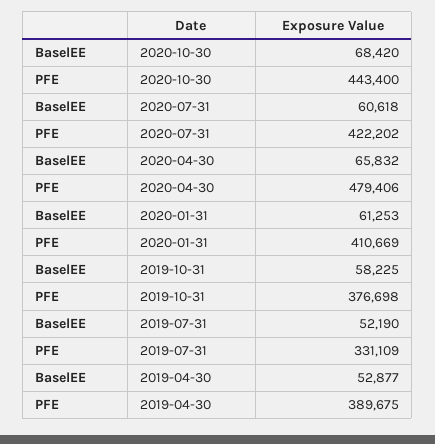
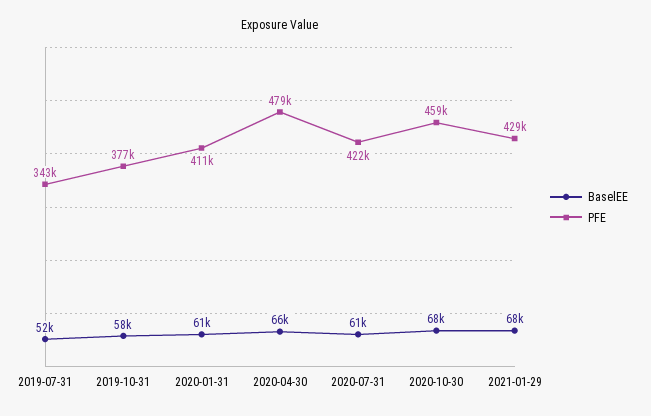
PFE, 2020-10-30: 443400 -> 459000
PFE, 2019-07-31: 331109 -> 343000
BaselEE, 2019-04-30: 52877 -> none
PFE, 2019-04-30: 389675 -> none
BaselEE, 2021-01-29: none -> 68000
PFE, 2021-01-29: none -> 429000

